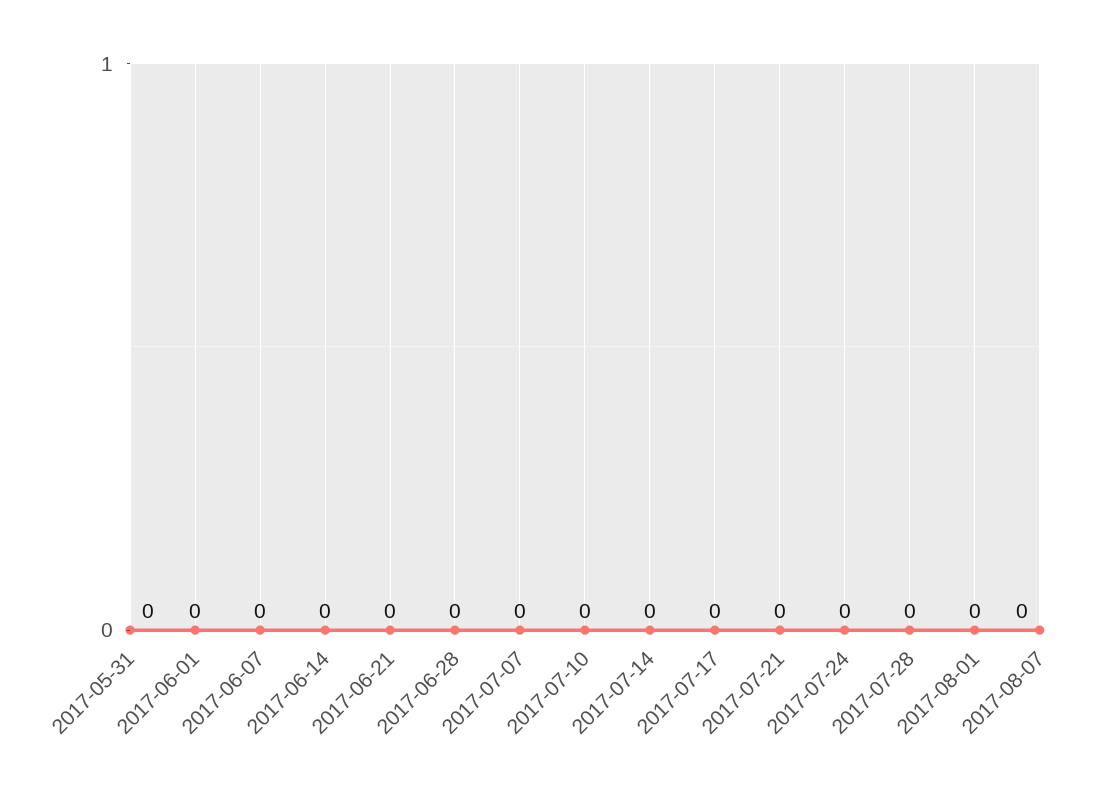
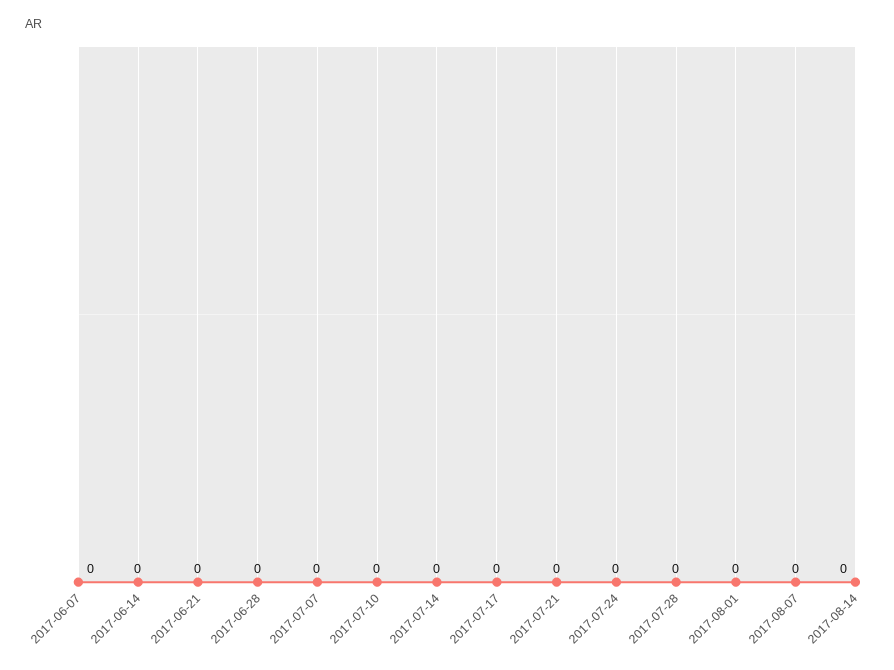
2017-05-31: 0 -> none
2017-06-01: 0 -> none
2017-08-14: none -> 0

